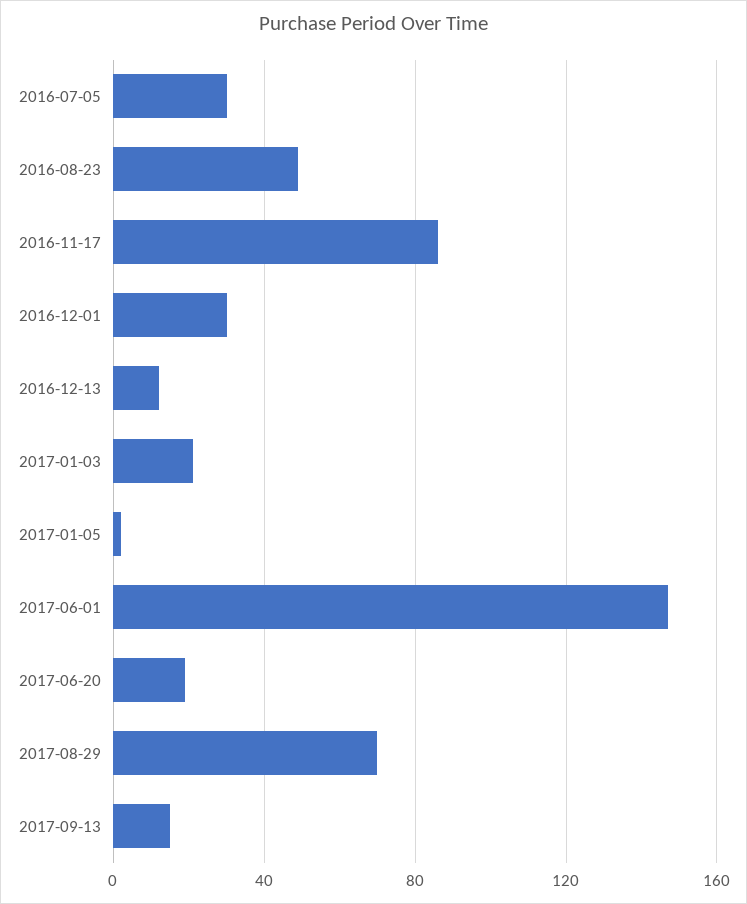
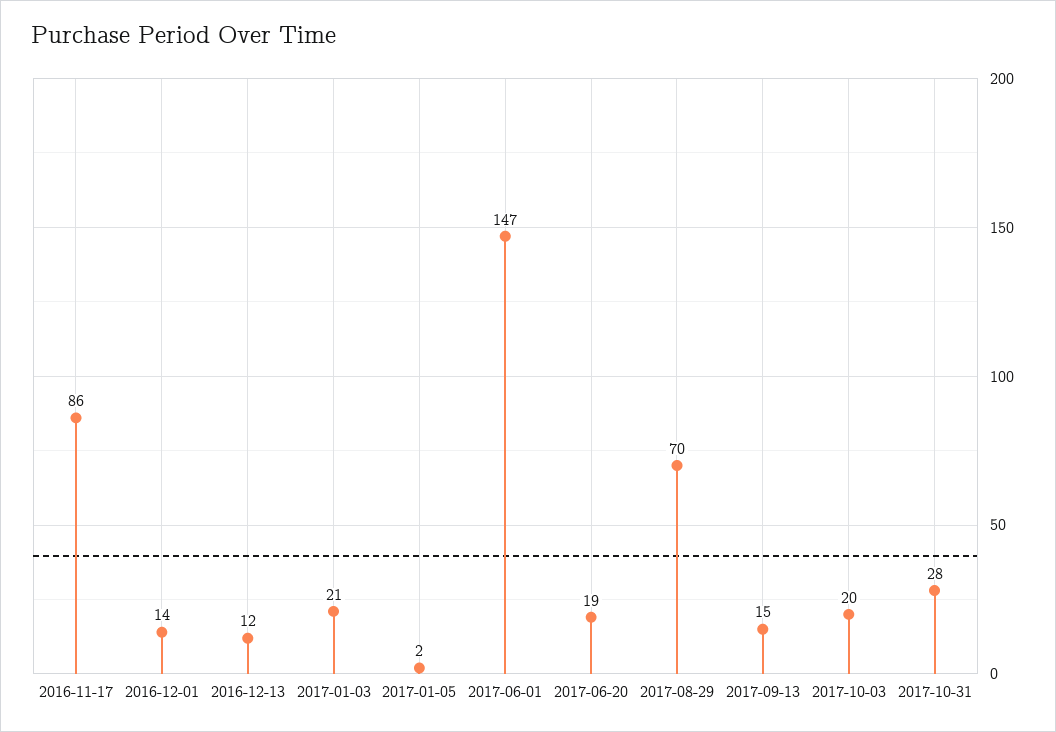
2016-07-05: 30 -> none
2016-08-23: 50 -> none
2016-12-01: 30 -> 14
2017-10-03: none -> 20
2017-10-31: none -> 28

